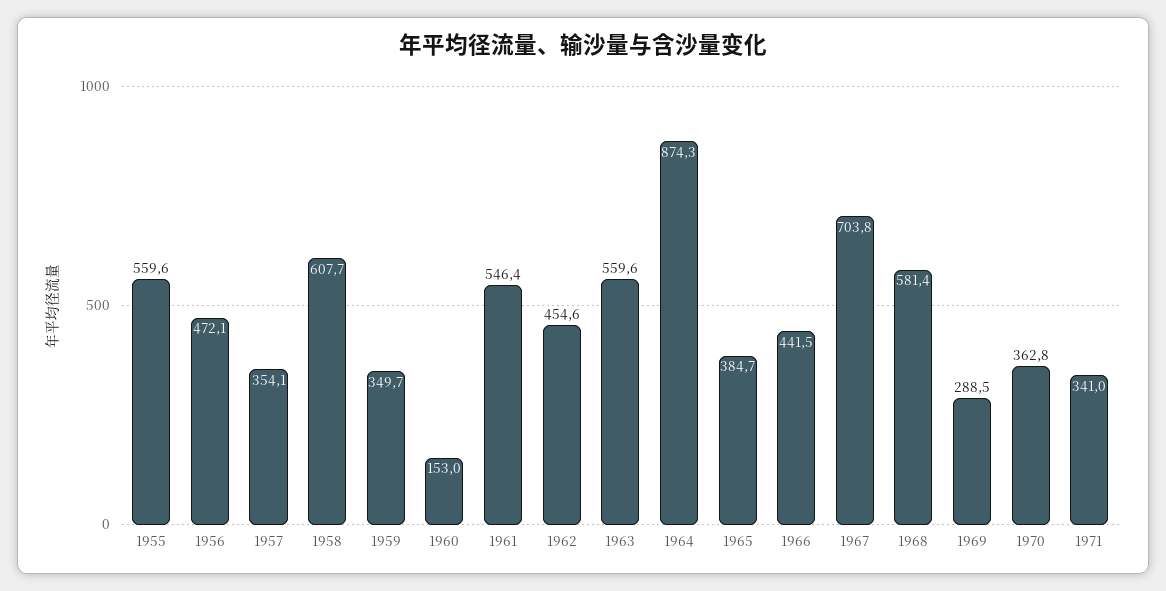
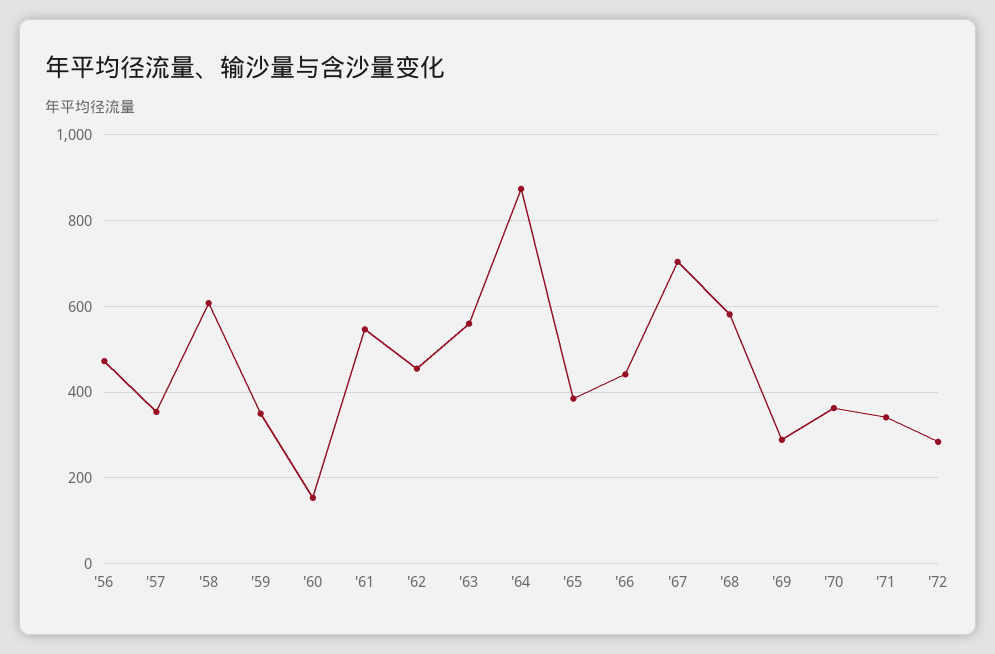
1955: 559.6 -> none
'72: none -> 280

